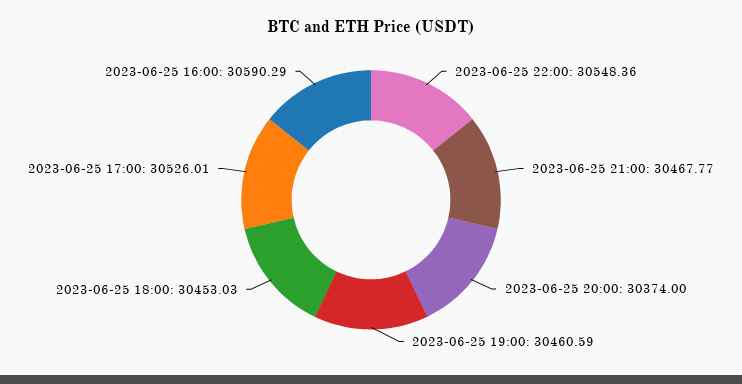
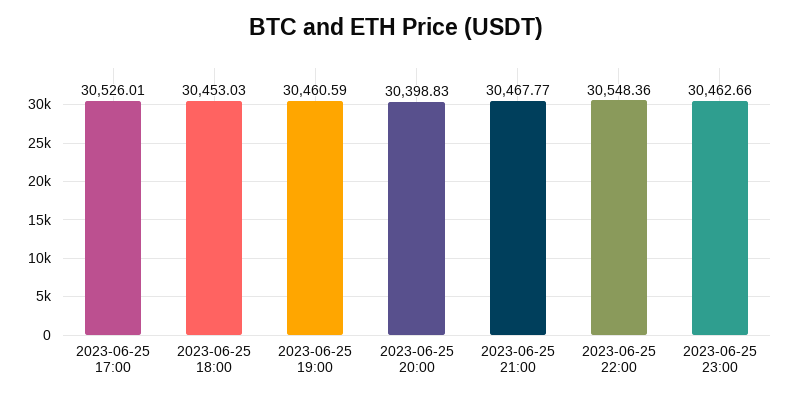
2023-06-25 20:00: 30374 -> 30398.83
2023-06-25 16:00: 30590.29 -> none
2023-06-25 23:00: none -> 30462.66

